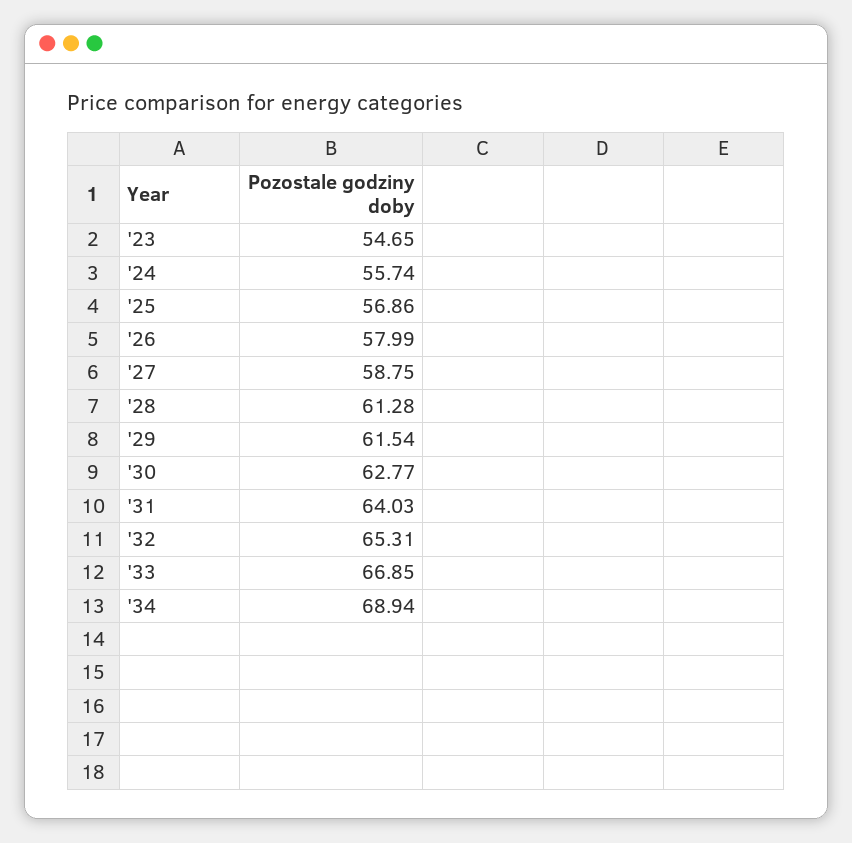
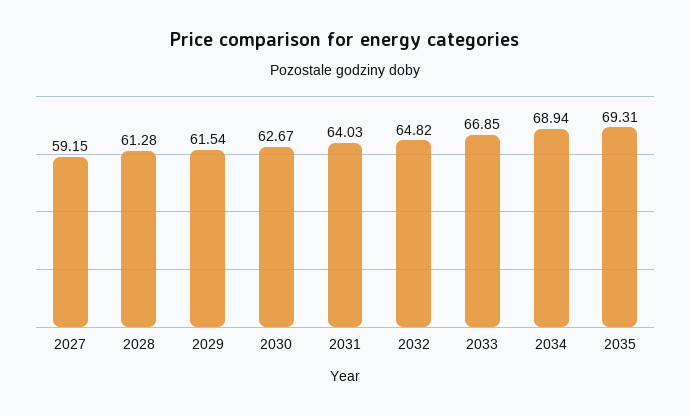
'23: 54.65 -> none
'24: 55.74 -> none
'25: 56.86 -> none
'26: 57.99 -> none
'27: 58.75 -> 59.15
'30: 62.77 -> 62.67
'32: 65.31 -> 64.82
2035: none -> 69.31

